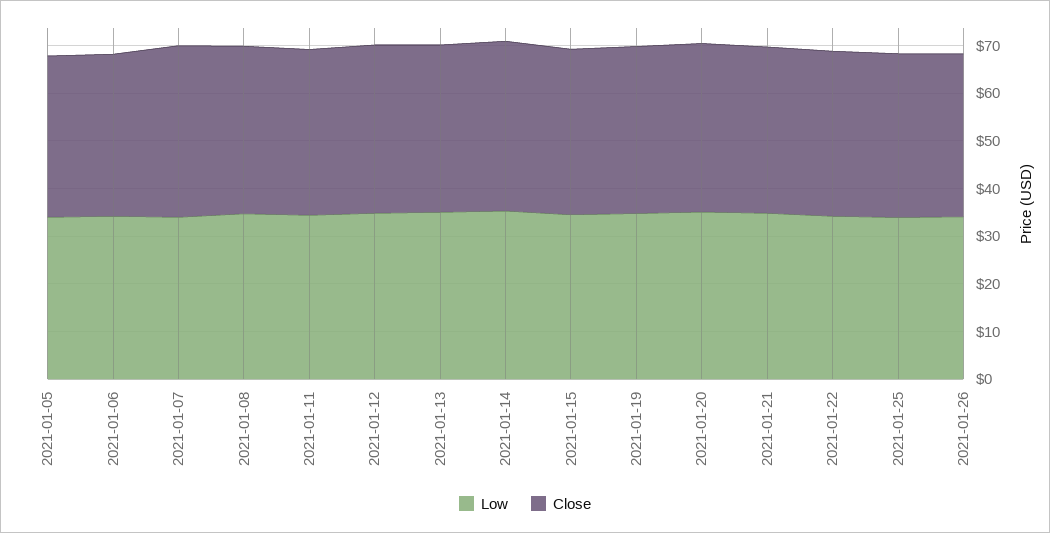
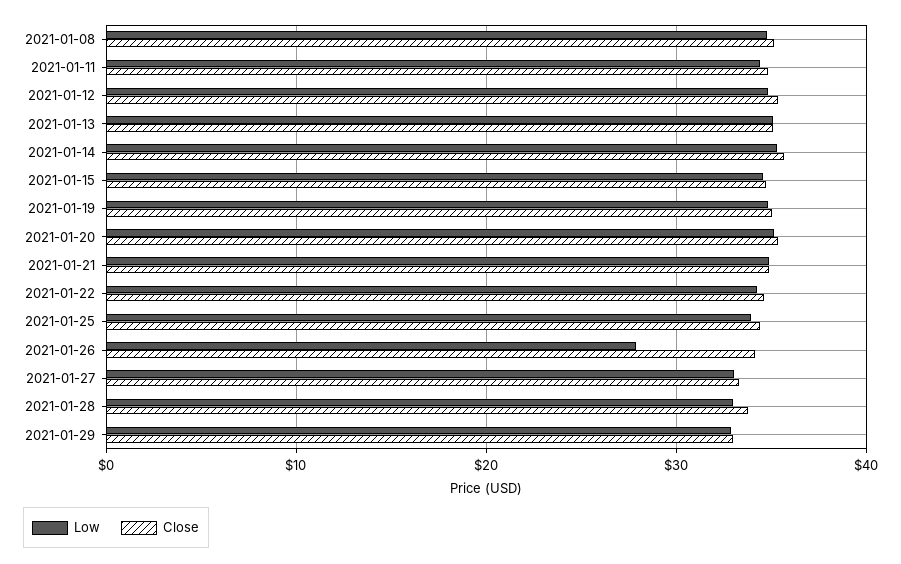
Low, 2021-01-05: 34 -> none
Close, 2021-01-05: 34 -> none
Low, 2021-01-06: 34 -> none
Close, 2021-01-06: 34 -> none
Low, 2021-01-07: 34 -> none
Close, 2021-01-07: 36 -> none
Low, 2021-01-26: 34 -> 28
Low, 2021-01-27: none -> 33
Close, 2021-01-27: none -> 33
Low, 2021-01-28: none -> 33
Close, 2021-01-28: none -> 34
Low, 2021-01-29: none -> 33
Close, 2021-01-29: none -> 33

